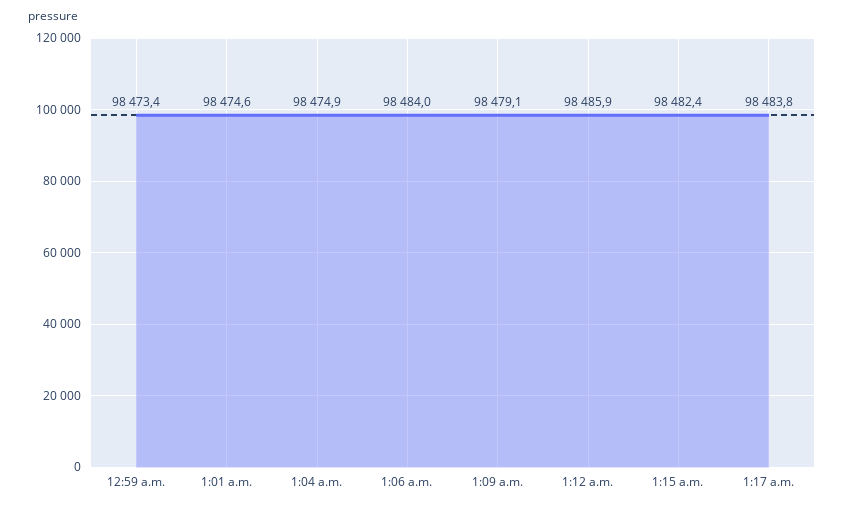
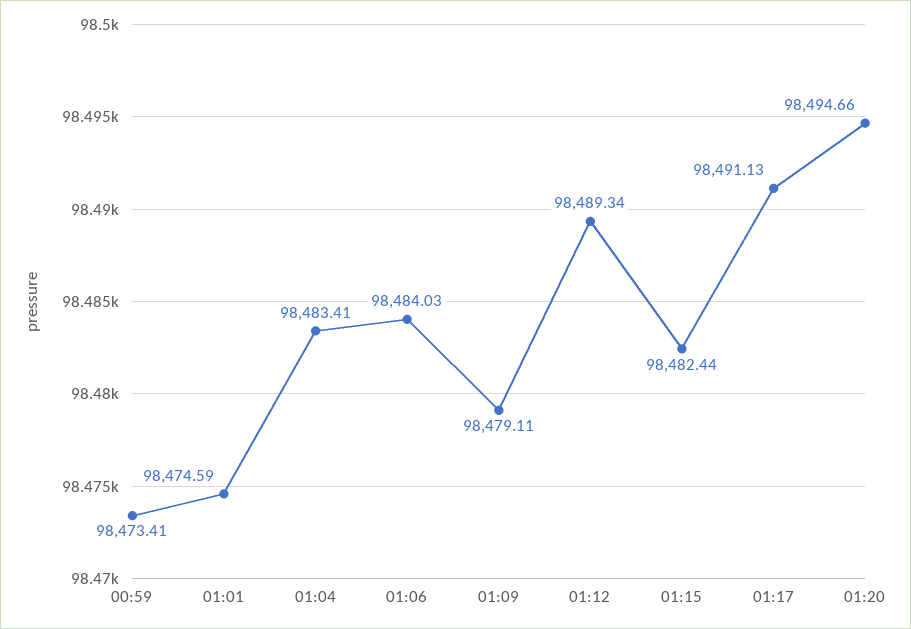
1:04 a.m.: 98474.9 -> 98483.41
1:12 a.m.: 98485.9 -> 98489.34
1:17 a.m.: 98483.8 -> 98491.13
01:20: none -> 98494.66

